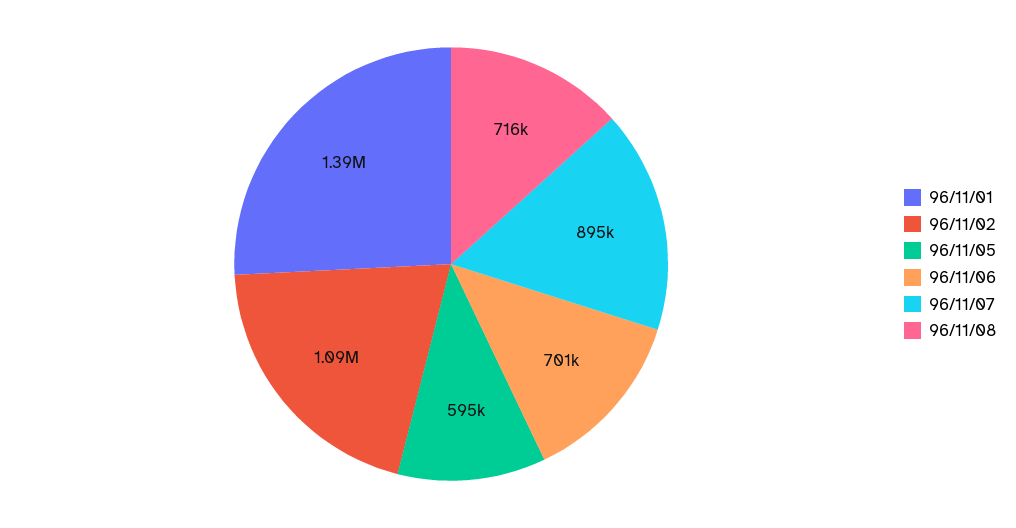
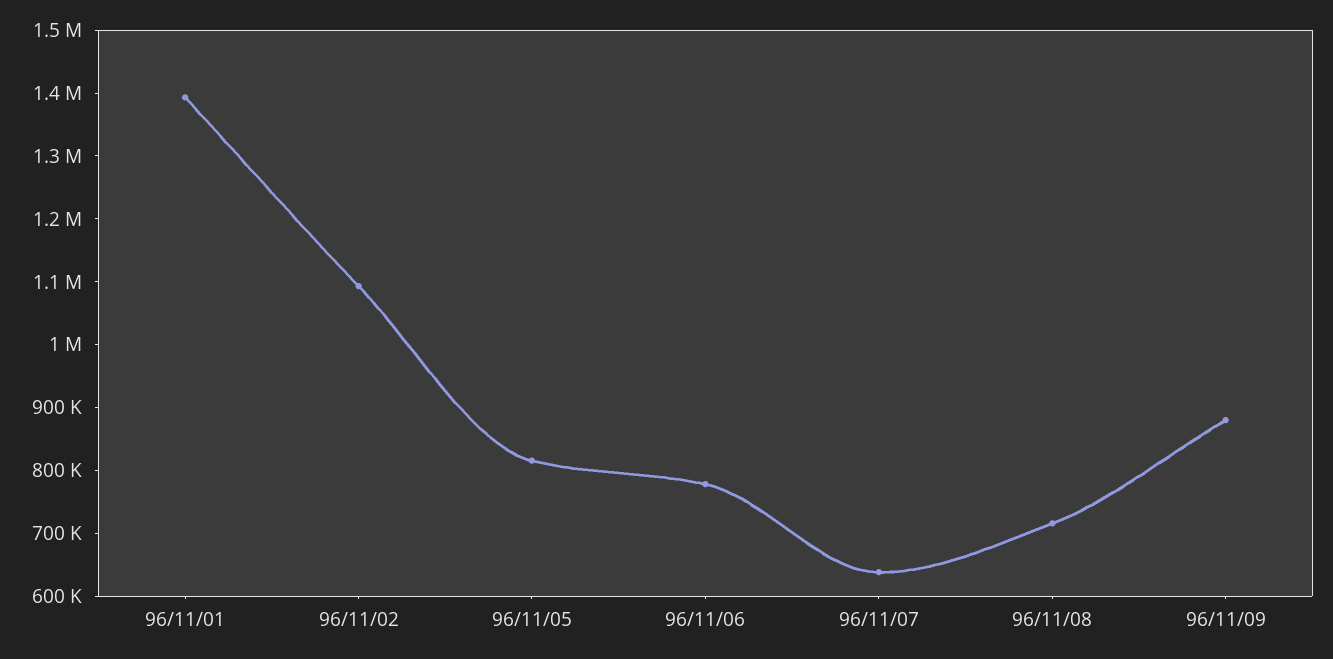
96/11/05: 595000 -> 820000
96/11/06: 701000 -> 780000
96/11/07: 895000 -> 640000
96/11/09: none -> 880000

